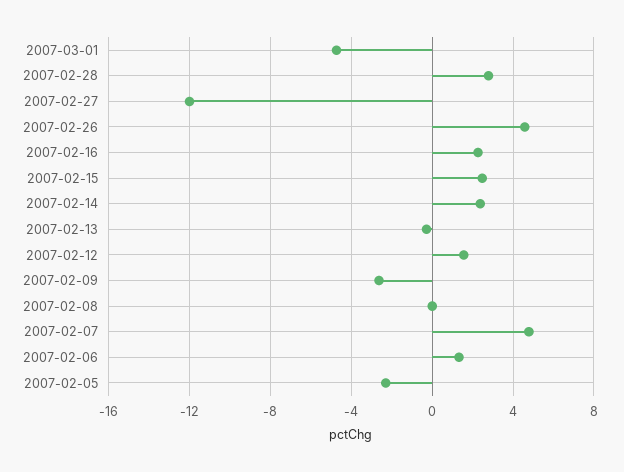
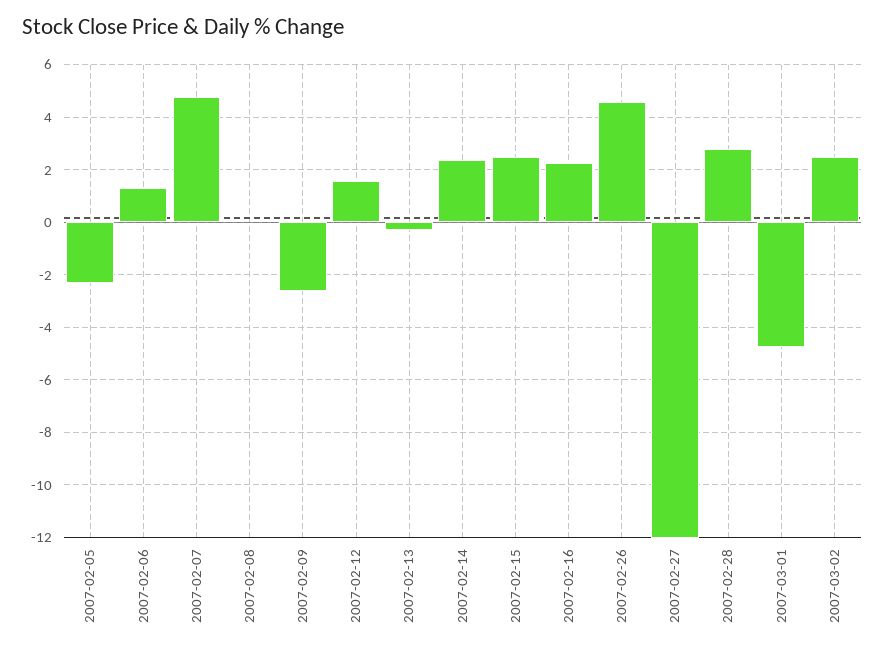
2007-03-02: none -> 2.5

